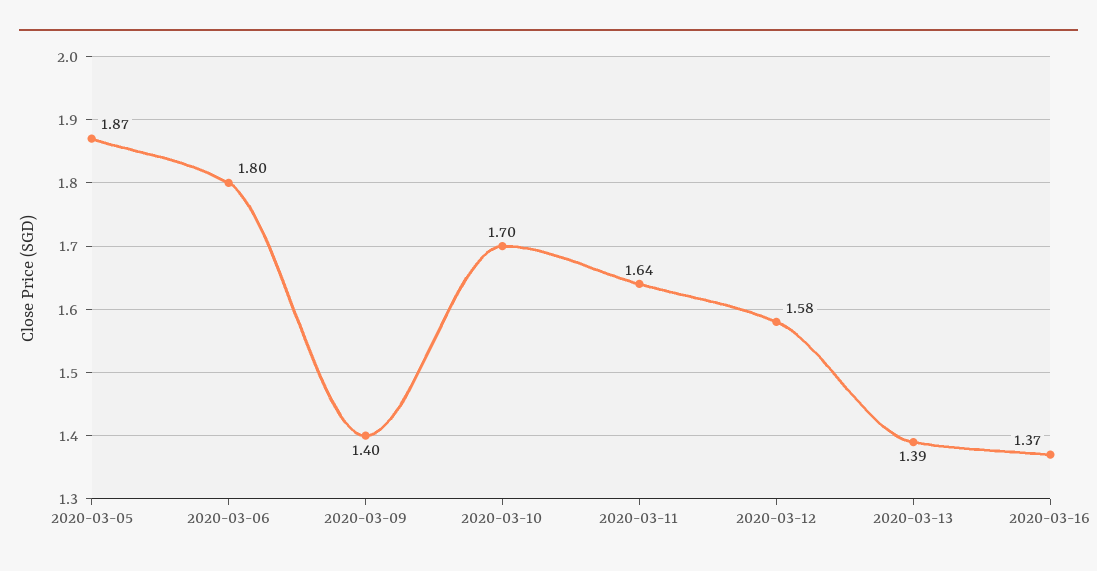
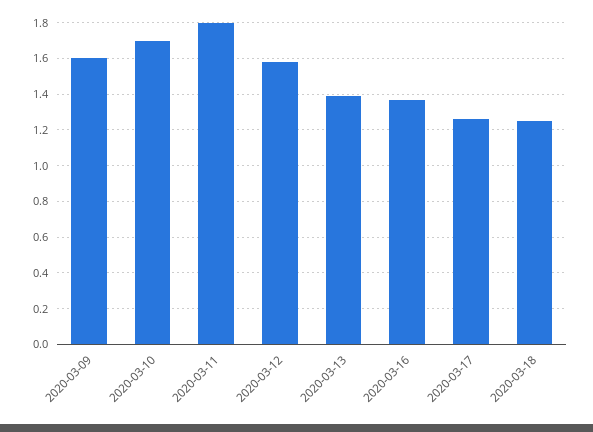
2020-03-05: 1.87 -> none
2020-03-06: 1.8 -> none
2020-03-09: 1.4 -> 1.6
2020-03-11: 1.64 -> 1.8
2020-03-17: none -> 1.25
2020-03-18: none -> 1.25

